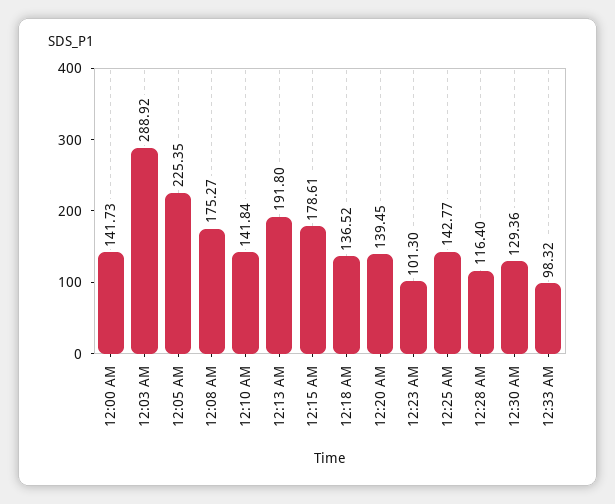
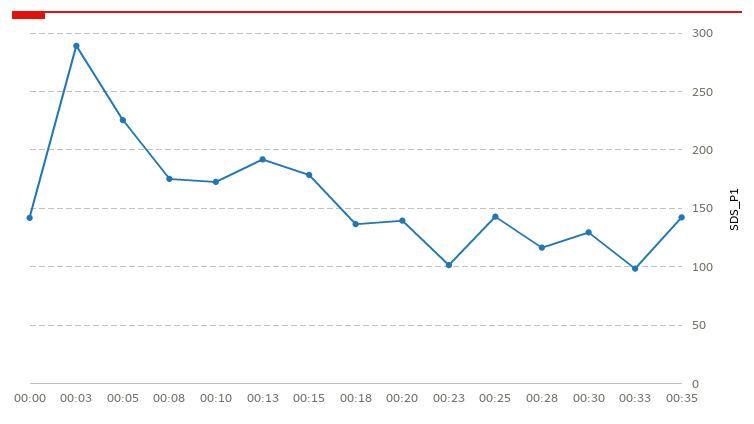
12:10 AM: 141.84 -> 170
00:35: none -> 140

